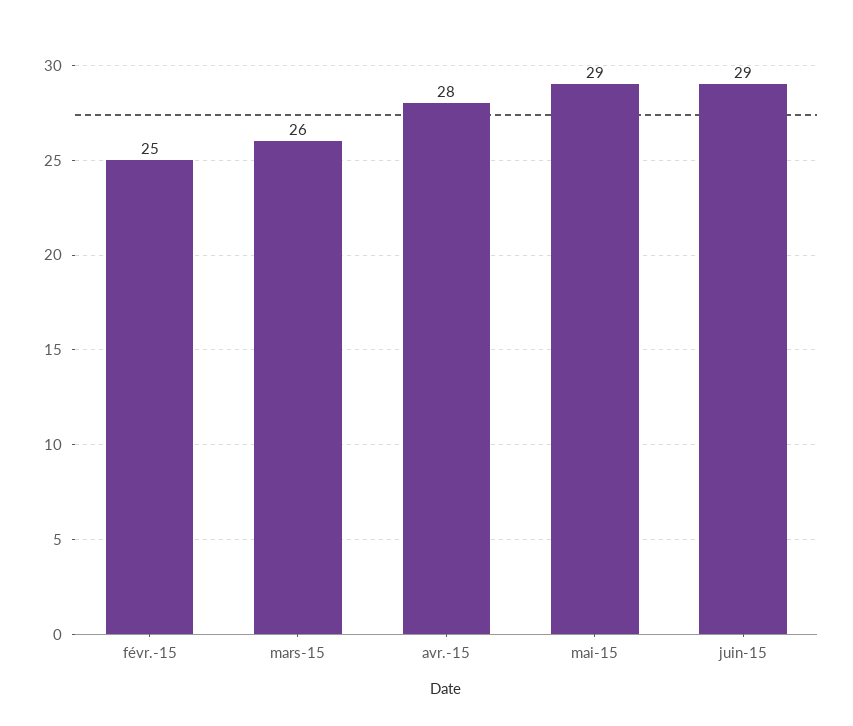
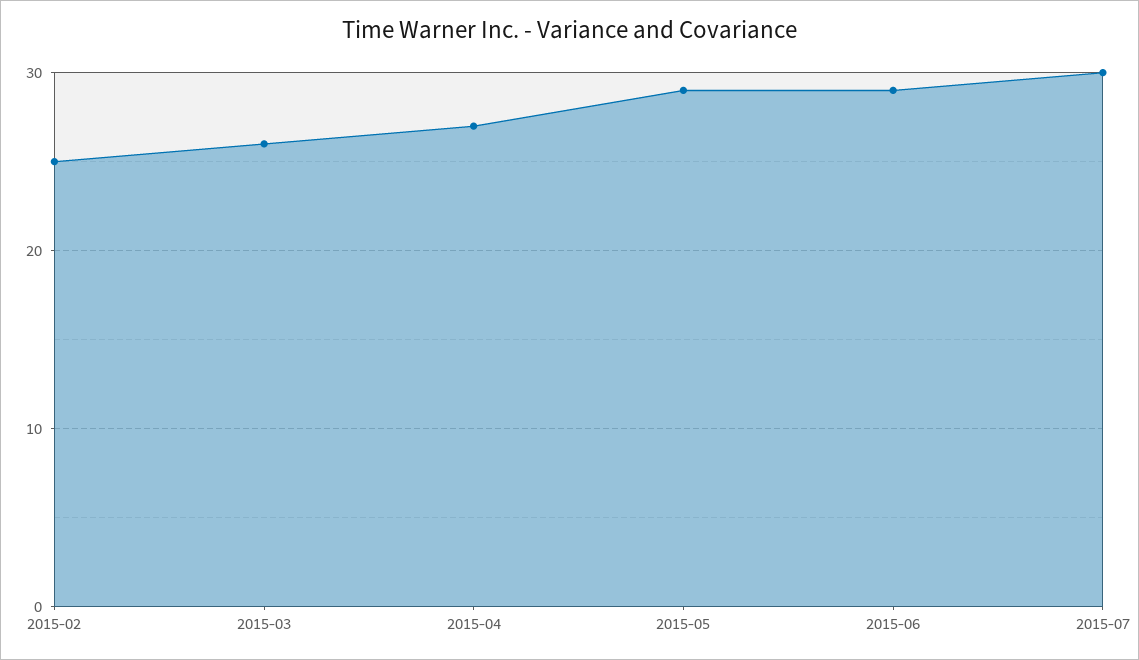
avr.-15: 28 -> 27
2015-07: none -> 30

